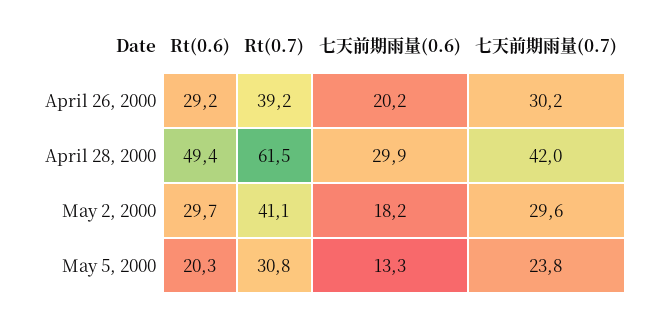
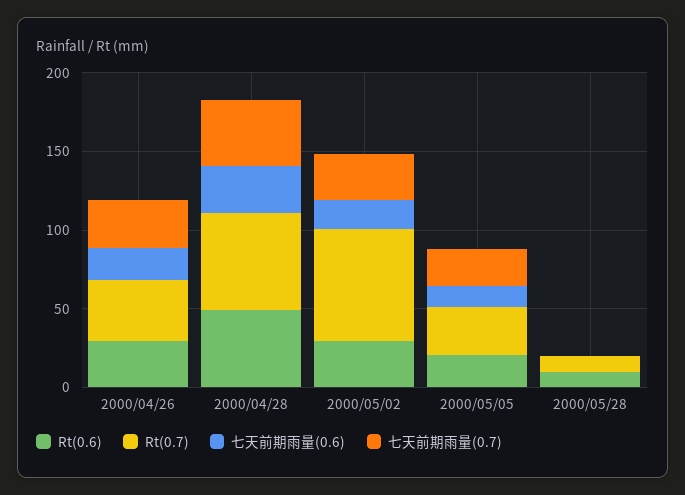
Rt(0.7), May 2, 2000: 41.1 -> 70
Rt(0.6), 2000/05/28: none -> 10
Rt(0.7), 2000/05/28: none -> 10
七天前期雨量(0.6), 2000/05/28: none -> 0
七天前期雨量(0.7), 2000/05/28: none -> 0

